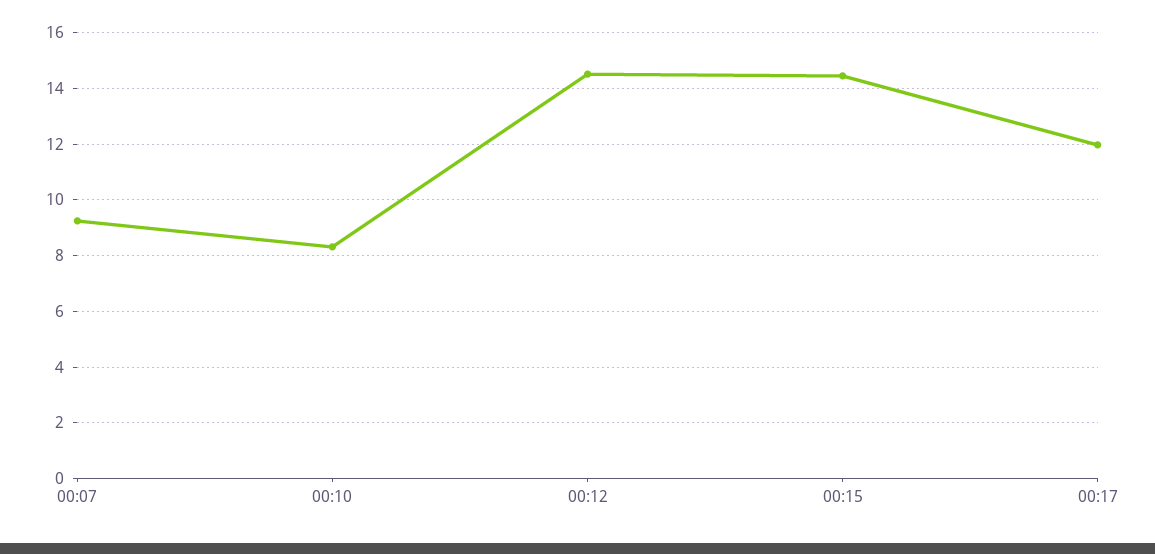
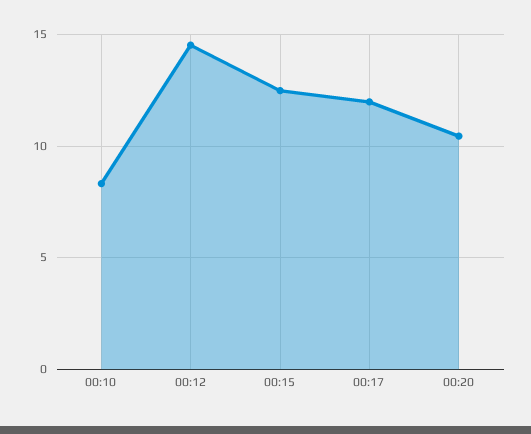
00:07: 9.25 -> none
00:15: 14.5 -> 12.5
00:20: none -> 10.5

